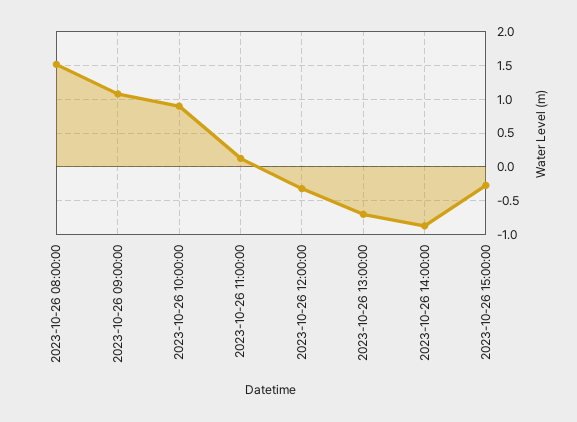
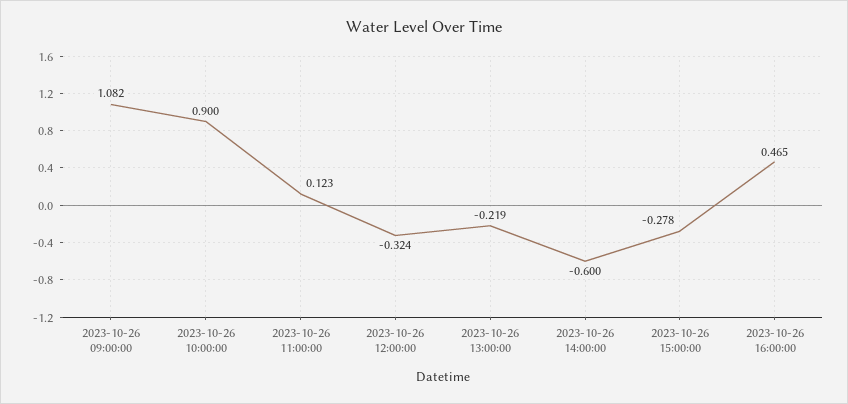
2023-10-26 08:00:00: 1.5 -> none
2023-10-26 13:00:00: -0.7 -> -0.219
2023-10-26 14:00:00: -0.9 -> -0.6
2023-10-26 16:00:00: none -> 0.465

